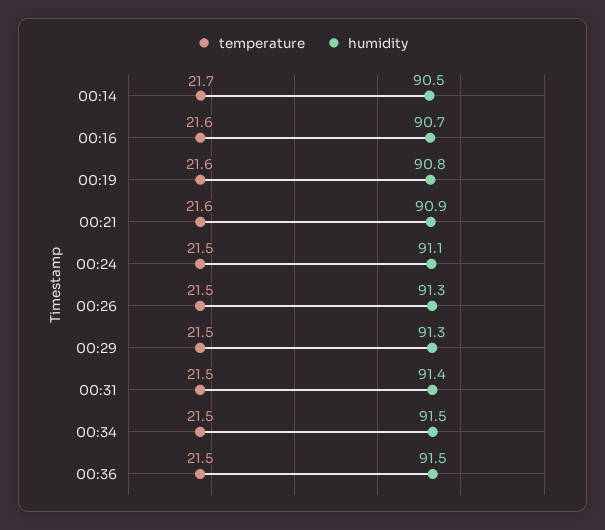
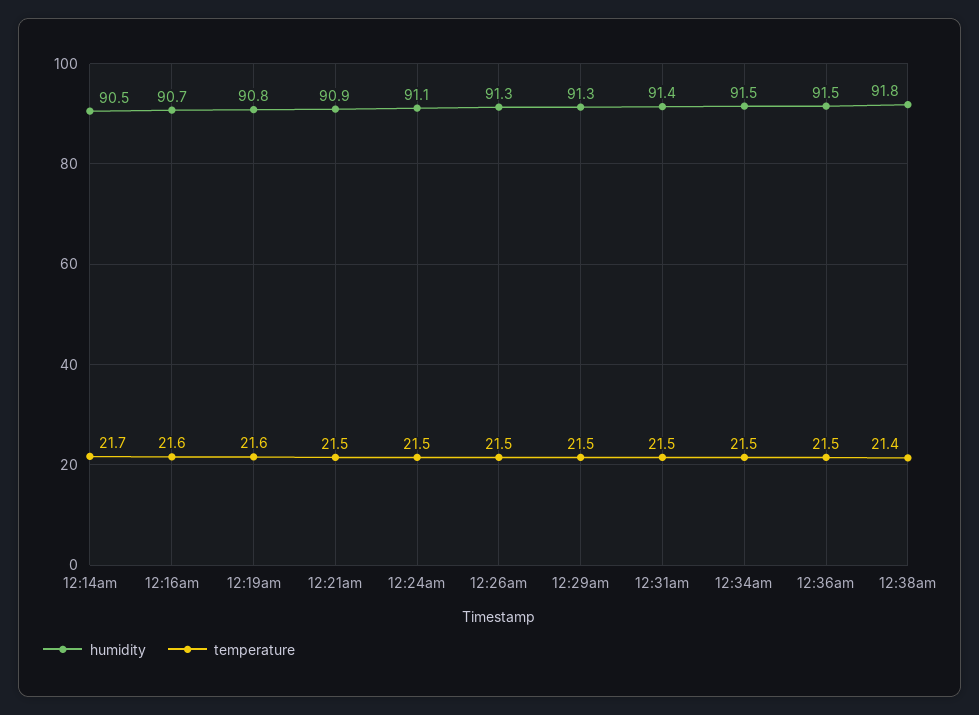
temperature, 00:21: 21.6 -> 21.5
humidity, 12:38am: none -> 91.8
temperature, 12:38am: none -> 21.4

